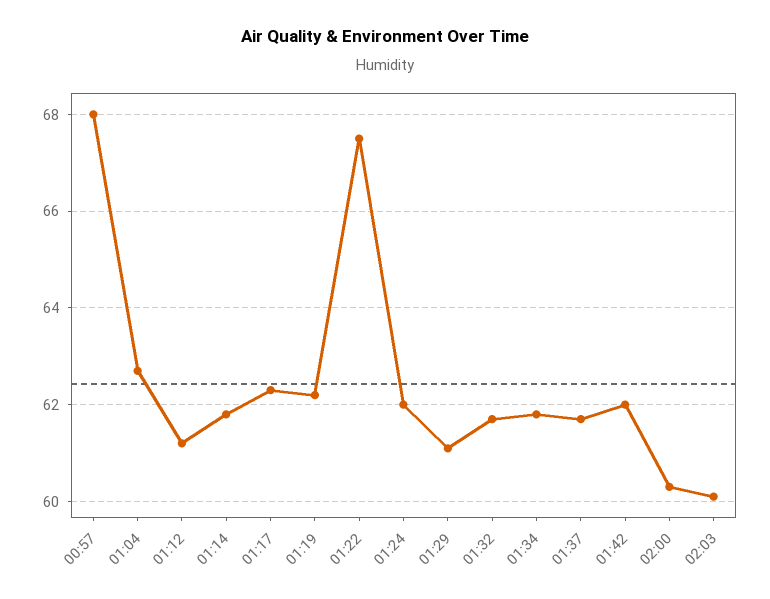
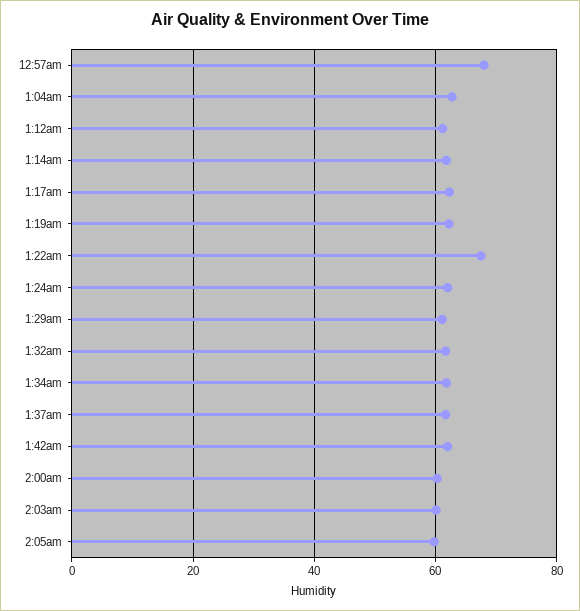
2:05am: none -> 60

